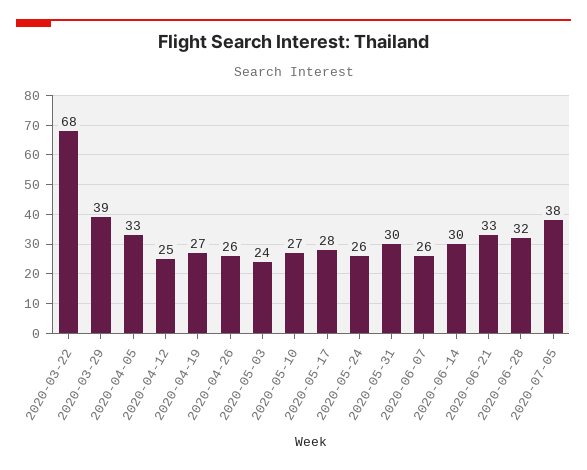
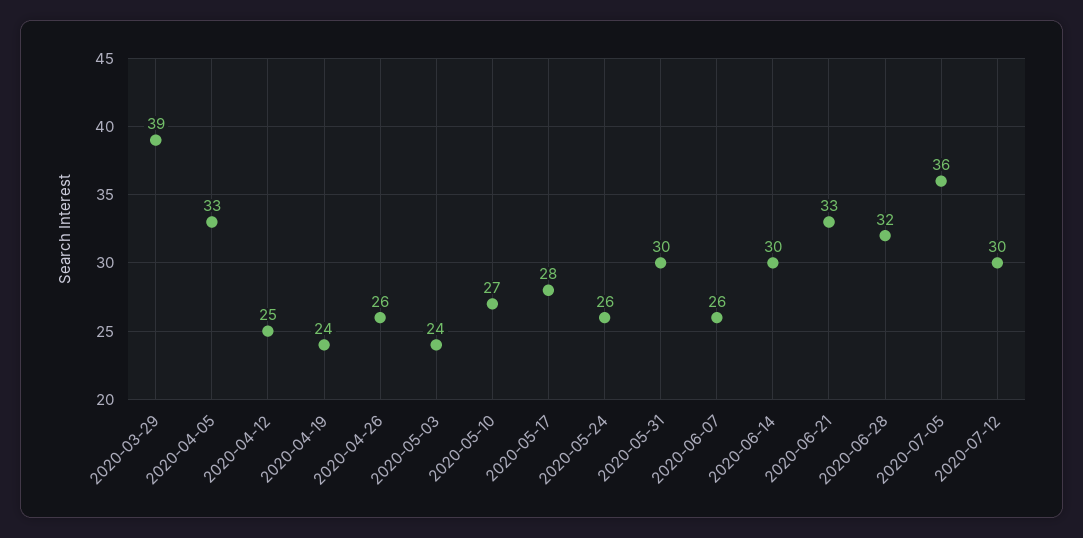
2020-03-22: 68 -> none
2020-04-19: 27 -> 24
2020-07-05: 38 -> 36
2020-07-12: none -> 30

